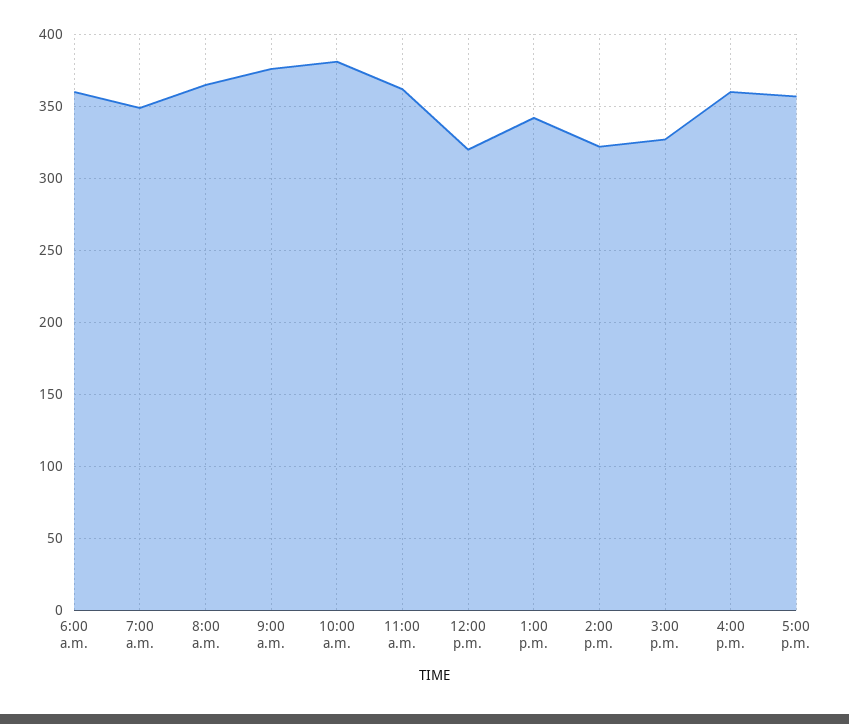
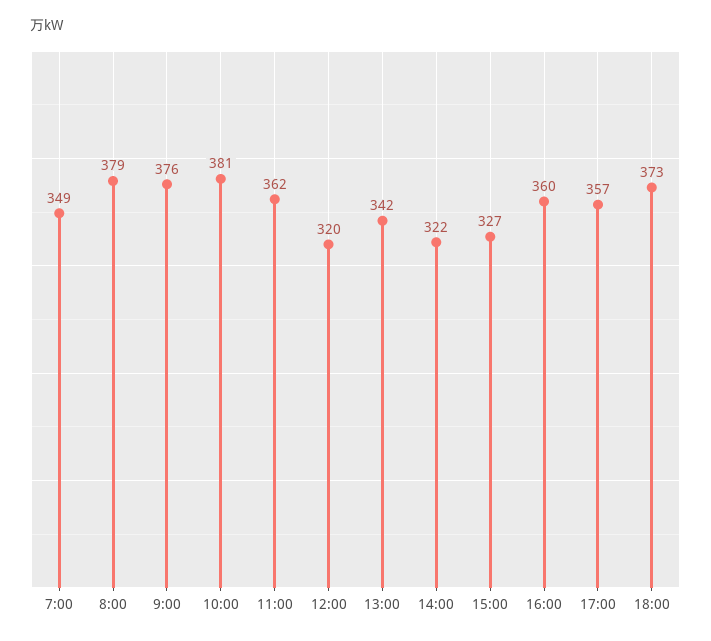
6:00 a.m.: 360 -> none
8:00 a.m.: 365 -> 379
18:00: none -> 373

